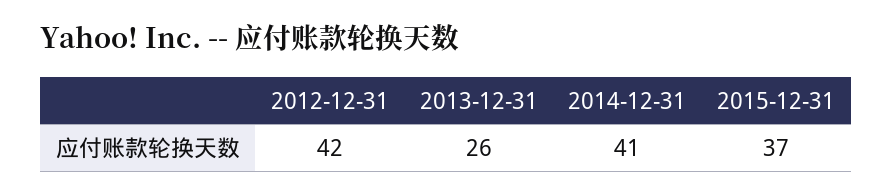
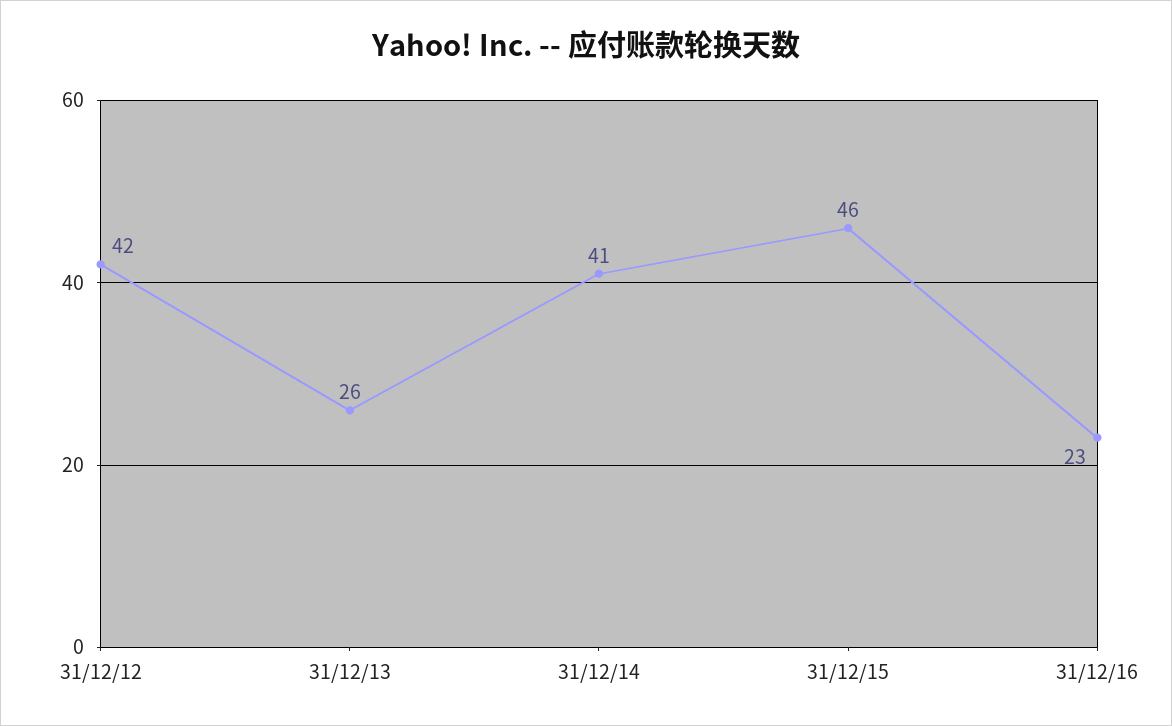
2015-12-31: 37 -> 46
31/12/16: none -> 23

